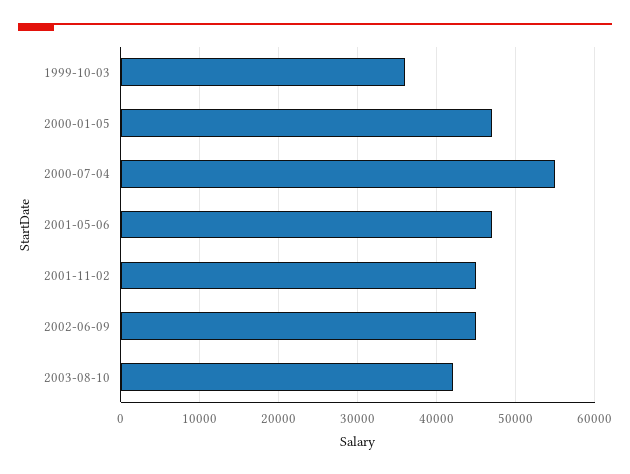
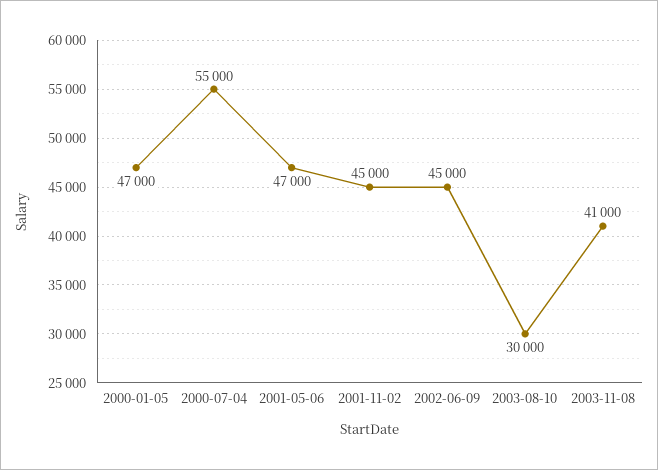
1999-10-03: 36000 -> none
2003-08-10: 42000 -> 30000
2003-11-08: none -> 41000

